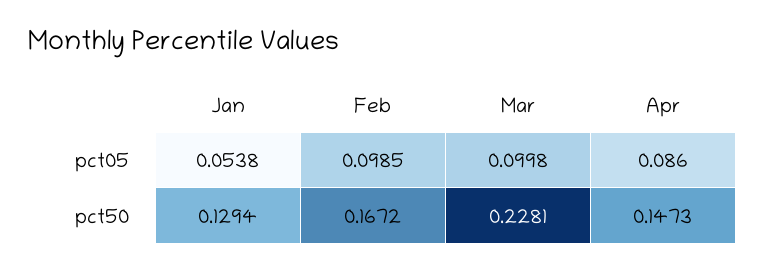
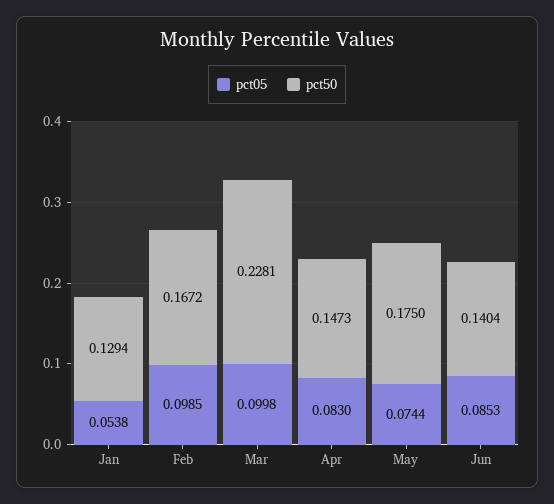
pct05, Apr: 0.086 -> 0.083
pct05, May: none -> 0.0744
pct50, May: none -> 0.175
pct05, Jun: none -> 0.0853
pct50, Jun: none -> 0.1404

